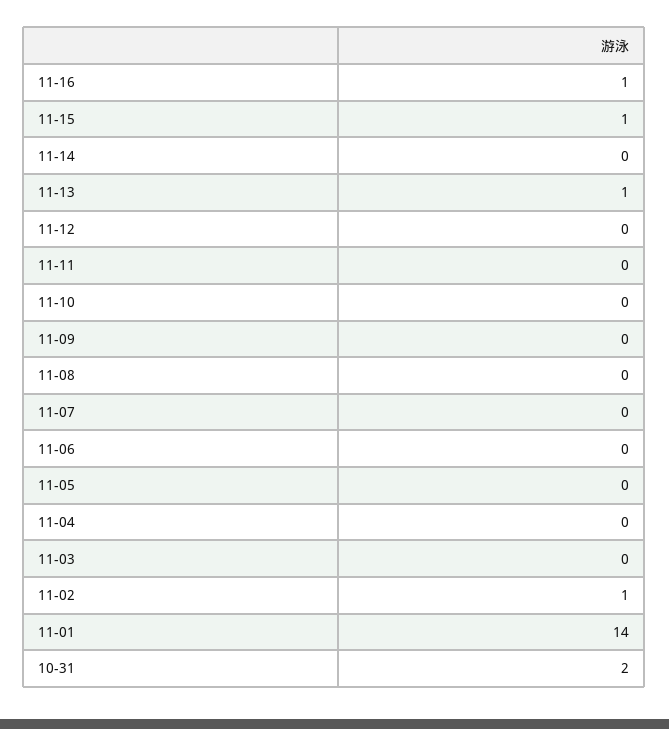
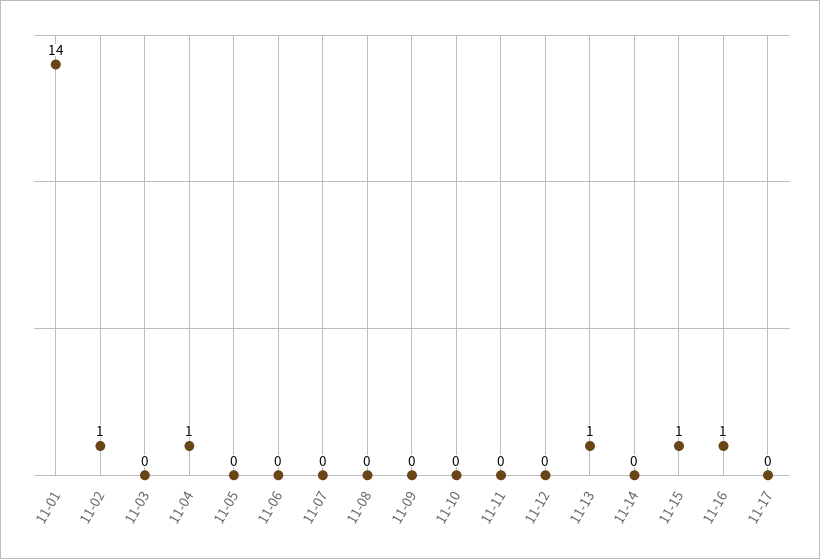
11-04: 0 -> 1
10-31: 2 -> none
11-17: none -> 0

